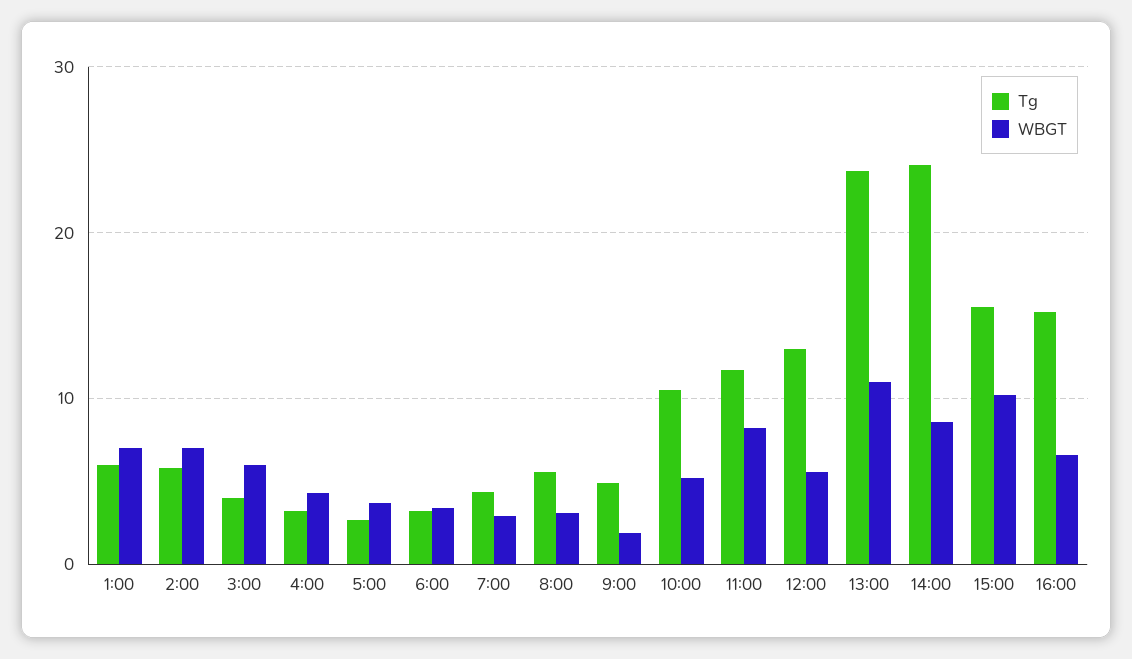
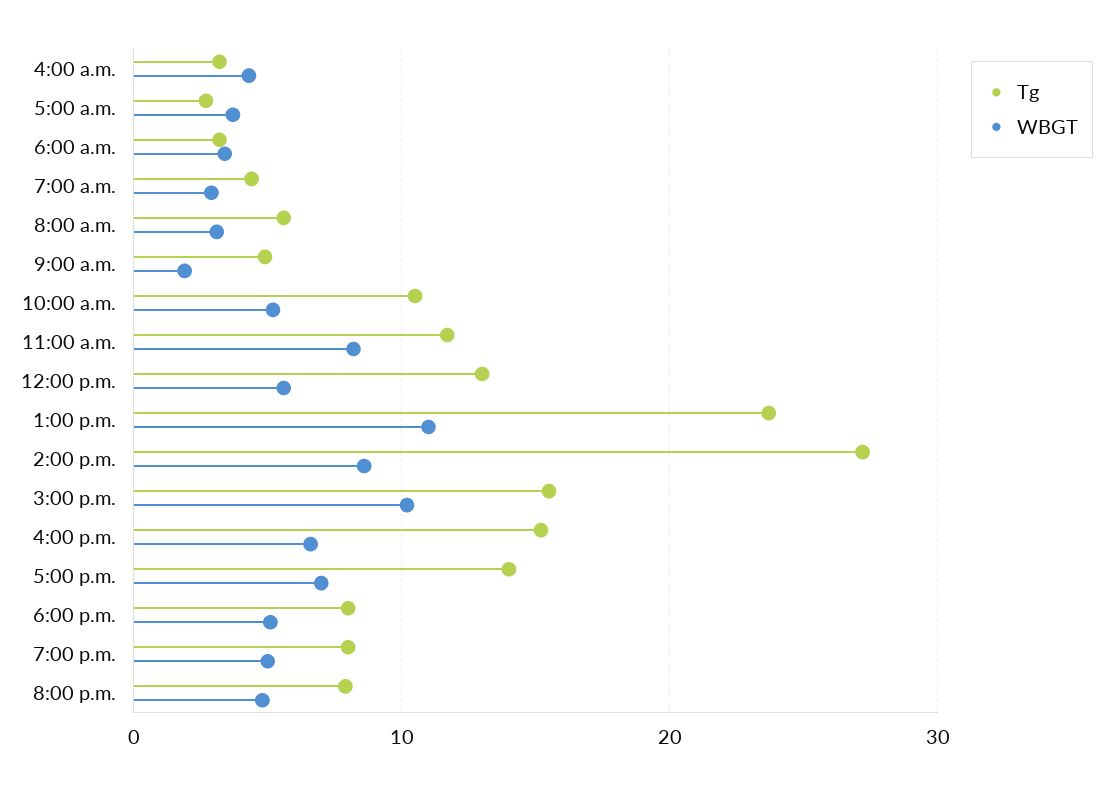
Tg, 1:00: 6 -> none
WBGT, 1:00: 7 -> none
Tg, 2:00: 6 -> none
WBGT, 2:00: 7 -> none
Tg, 3:00: 4 -> none
WBGT, 3:00: 6 -> none
Tg, 14:00: 24 -> 27
Tg, 5:00 p.m.: none -> 14
WBGT, 5:00 p.m.: none -> 7
Tg, 6:00 p.m.: none -> 8
WBGT, 6:00 p.m.: none -> 5
Tg, 7:00 p.m.: none -> 8
WBGT, 7:00 p.m.: none -> 5
Tg, 8:00 p.m.: none -> 8
WBGT, 8:00 p.m.: none -> 5

